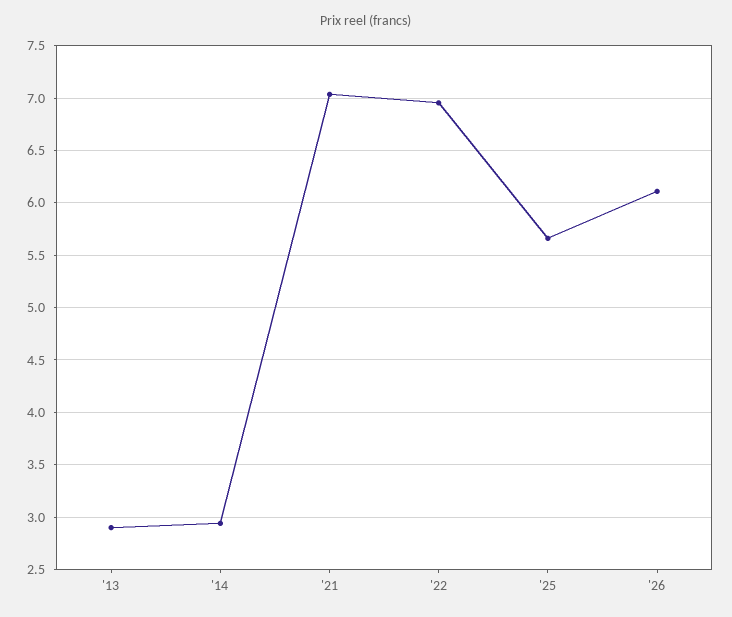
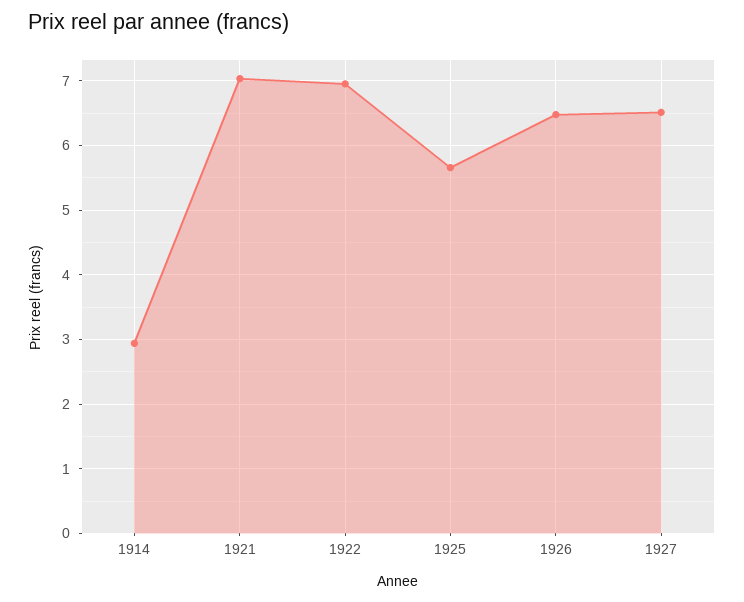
'13: 2.9 -> none
'26: 6.1 -> 6.5
1927: none -> 6.5

